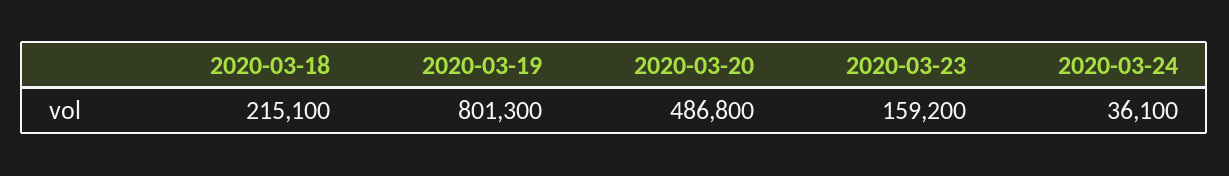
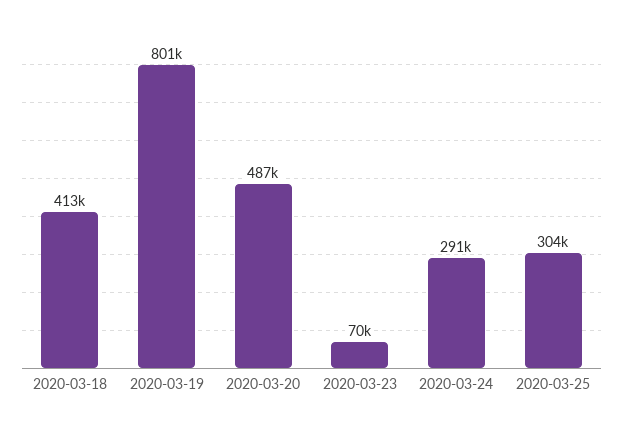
2020-03-18: 215100 -> 413000
2020-03-23: 159200 -> 70000
2020-03-24: 36100 -> 291000
2020-03-25: none -> 304000

